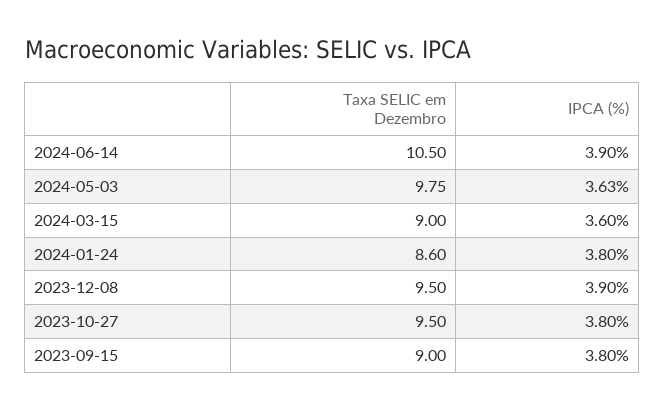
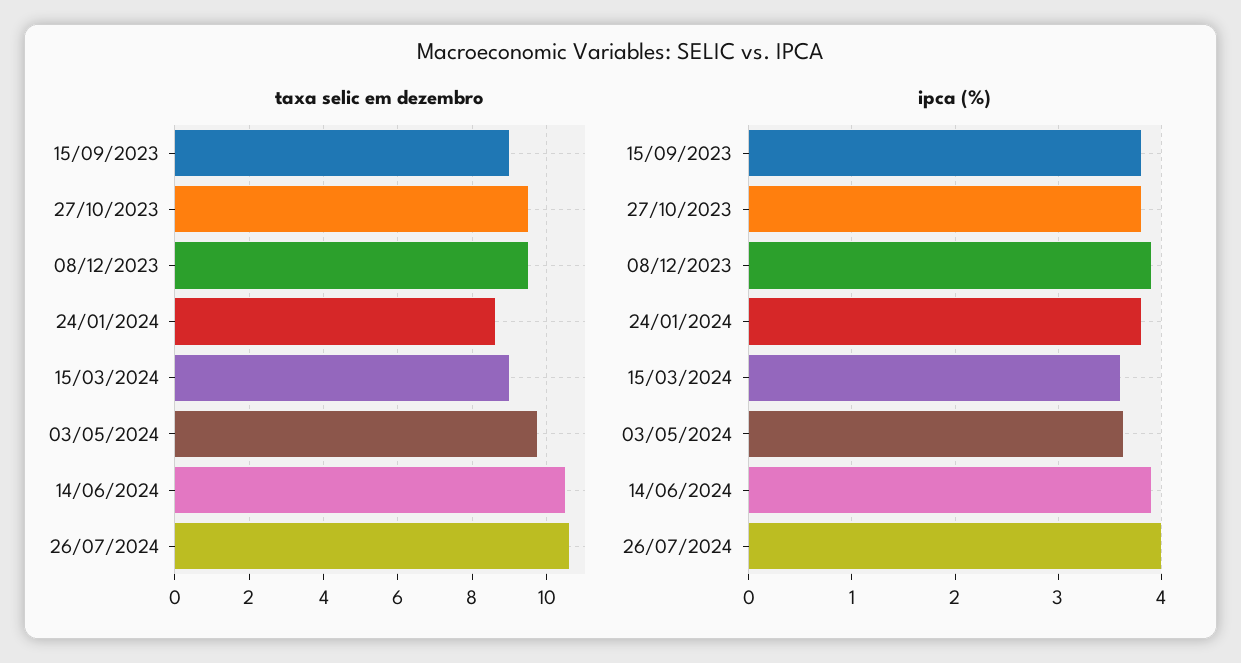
Taxa SELIC em Dezembro, 26/07/2024: none -> 10.6
IPCA (%), 26/07/2024: none -> 4

